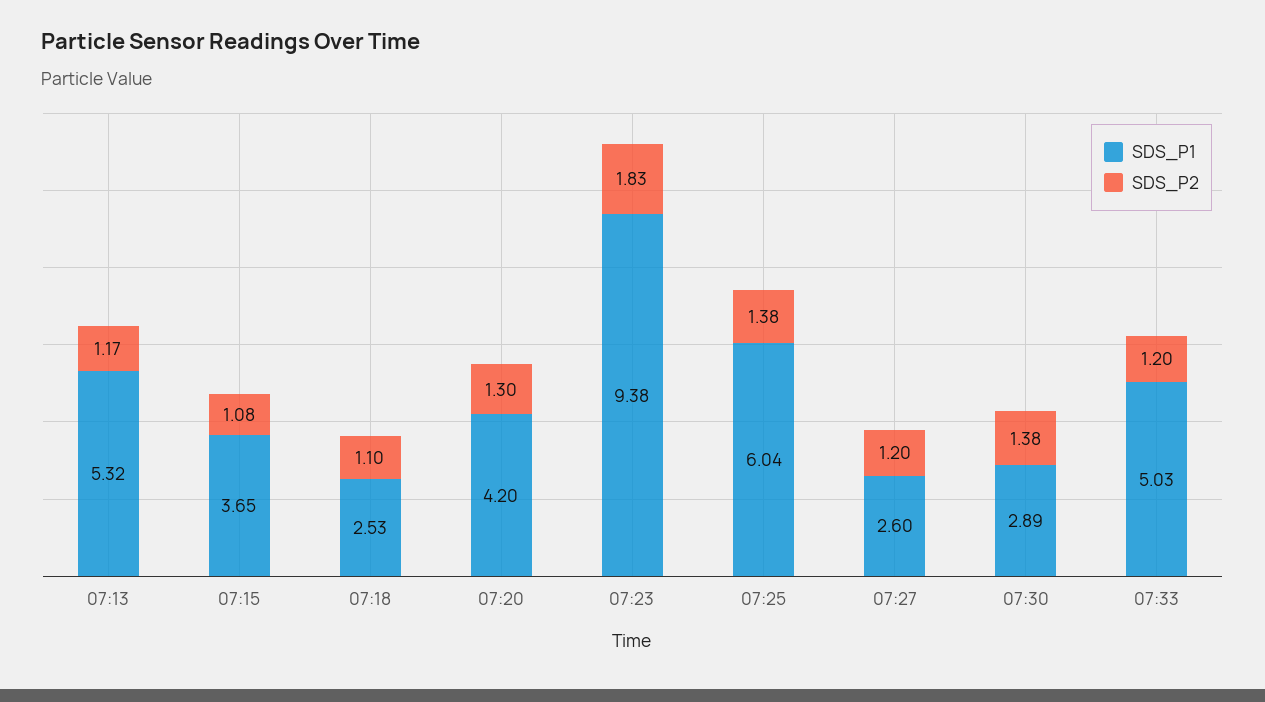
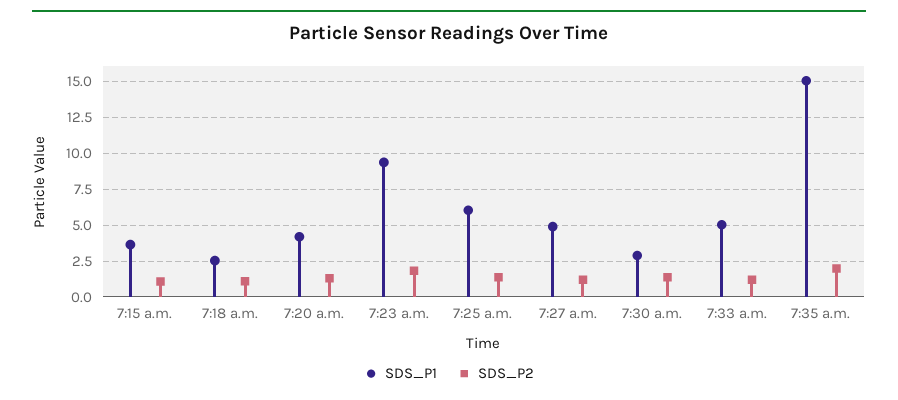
SDS_P1, 07:13: 5.32 -> none
SDS_P2, 07:13: 1.17 -> none
SDS_P1, 07:27: 2.6 -> 5
SDS_P1, 7:35 a.m.: none -> 15
SDS_P2, 7:35 a.m.: none -> 2

